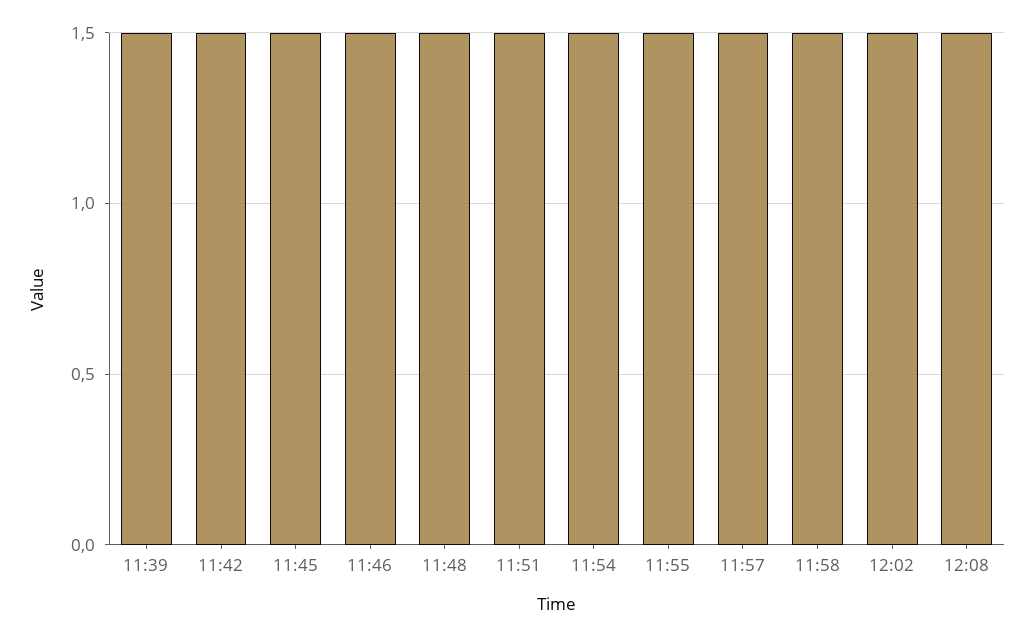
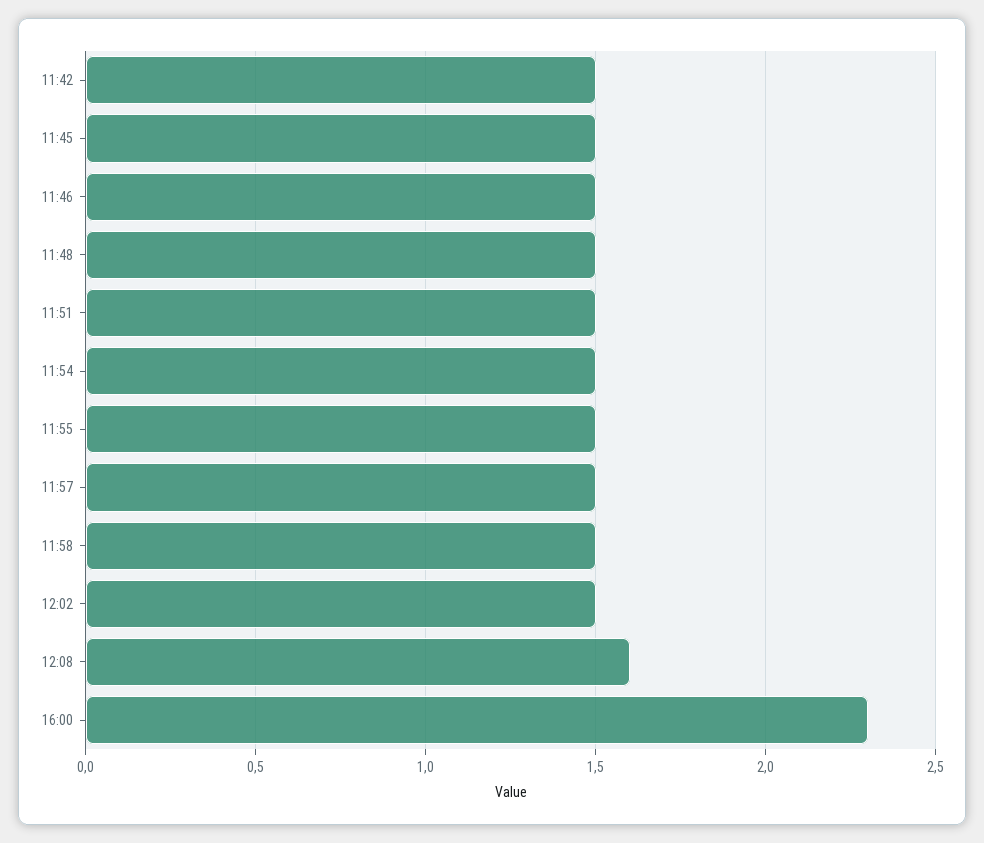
11:39: 1.5 -> none
12:08: 1.5 -> 1.6
16:00: none -> 2.3

